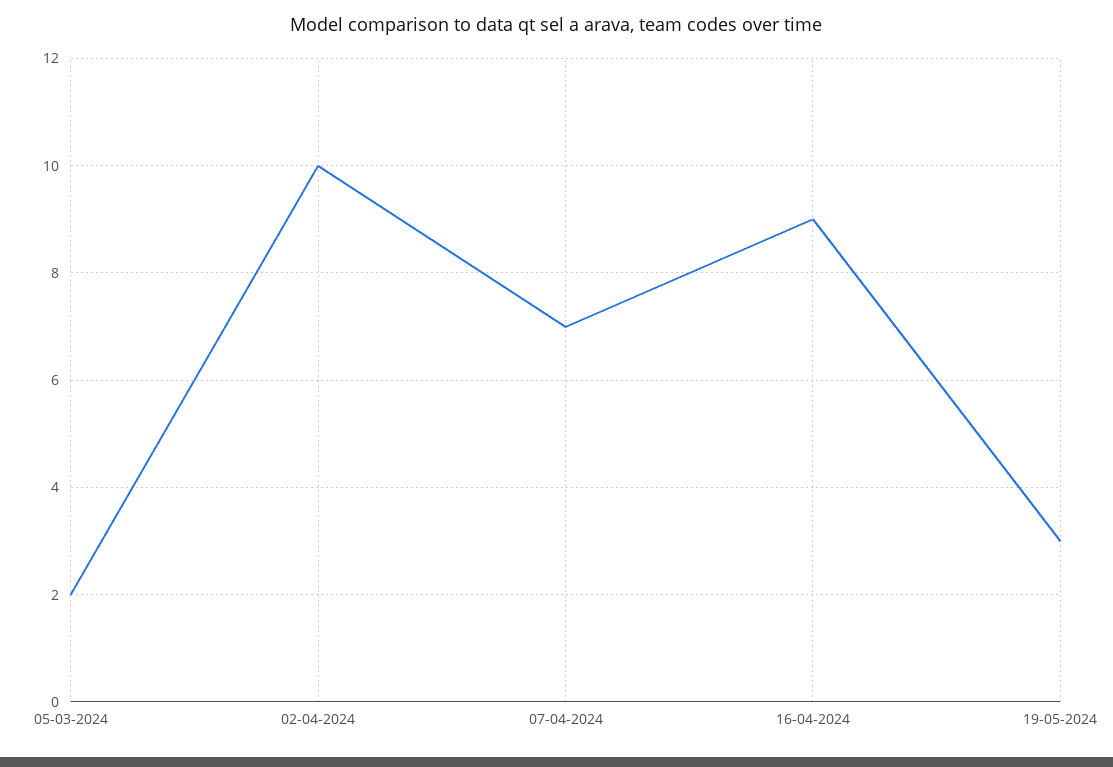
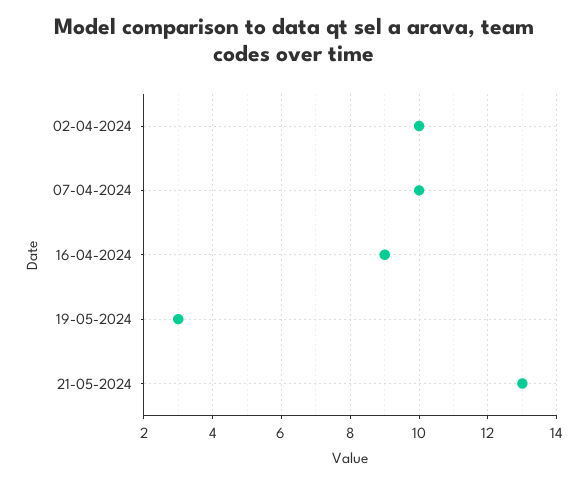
05-03-2024: 2 -> none
07-04-2024: 7 -> 10
21-05-2024: none -> 13

